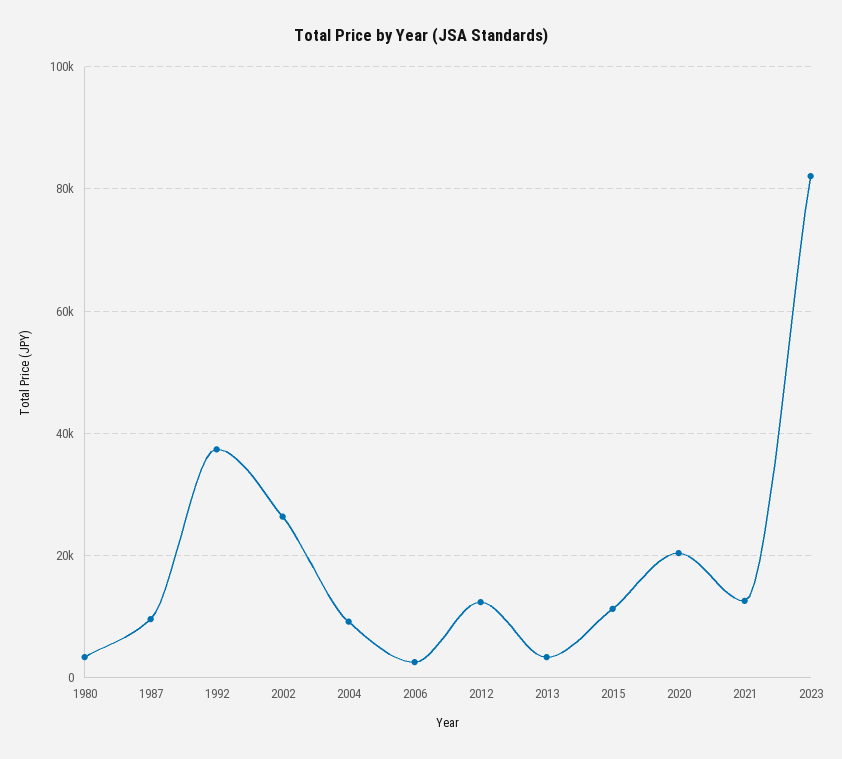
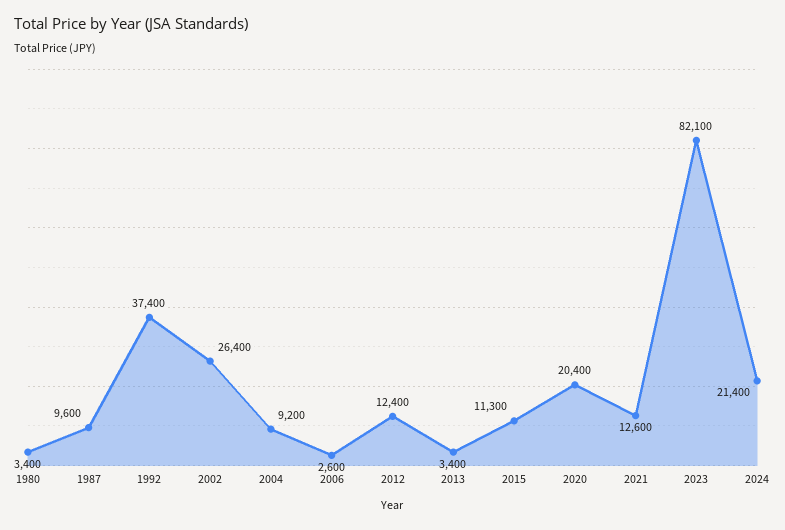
2024: none -> 21400

